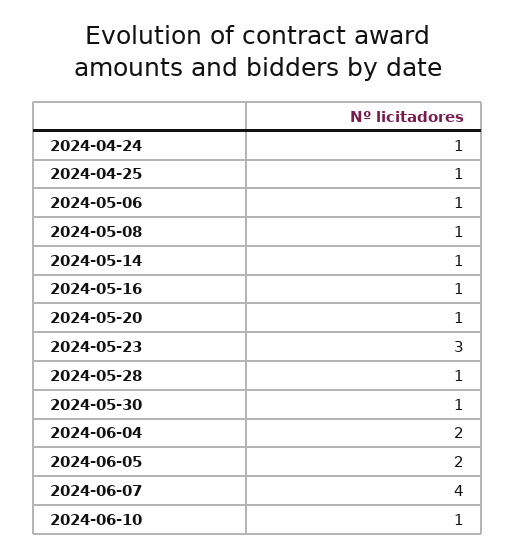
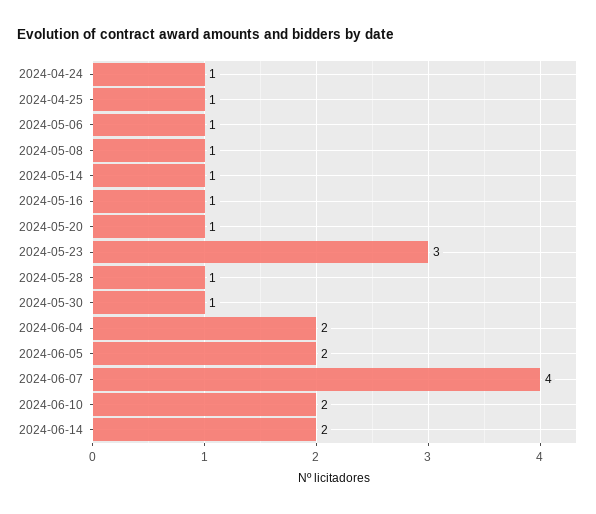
2024-06-10: 1 -> 2
2024-06-14: none -> 2

